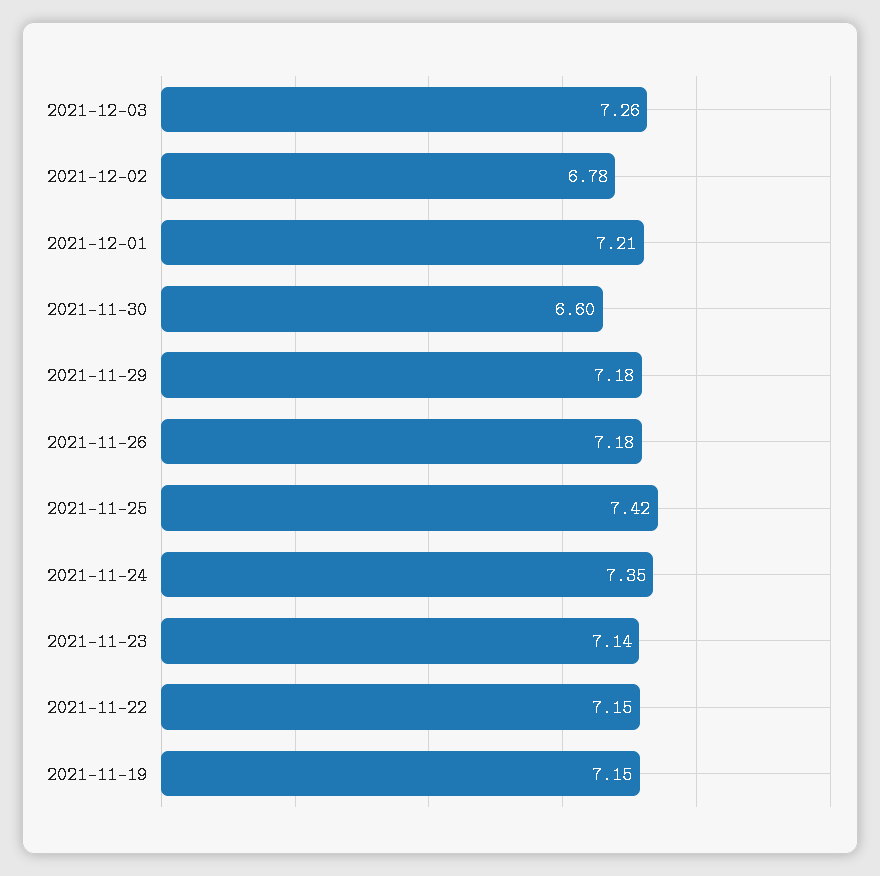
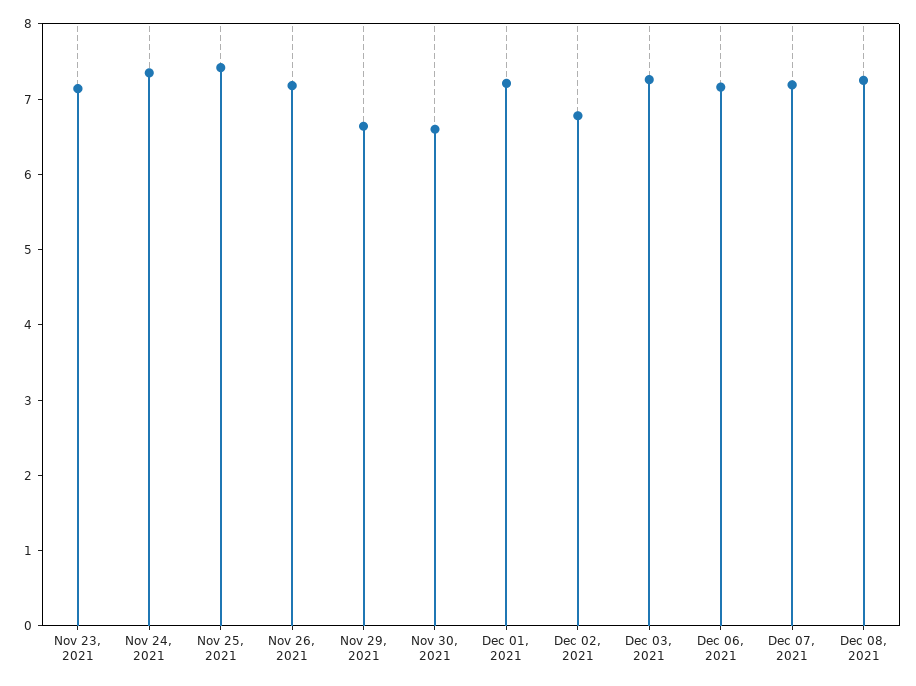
2021-11-29: 7.18 -> 6.6
2021-11-22: 7.15 -> none
2021-11-19: 7.15 -> none
Dec 06, 2021: none -> 7.2
Dec 07, 2021: none -> 7.2
Dec 08, 2021: none -> 7.2

